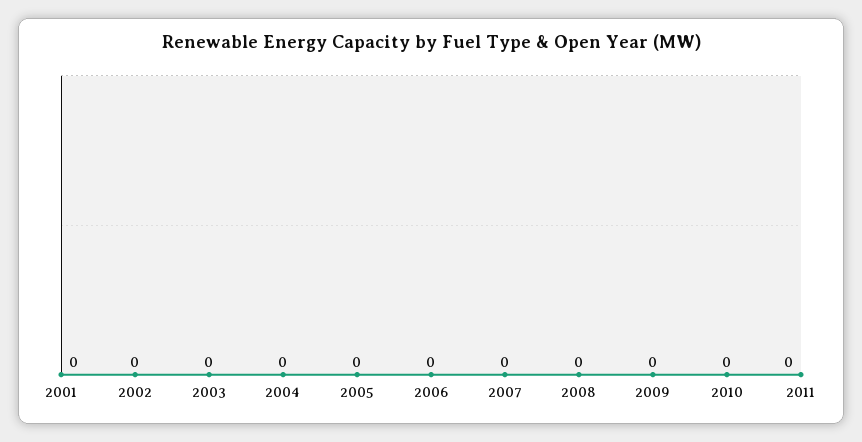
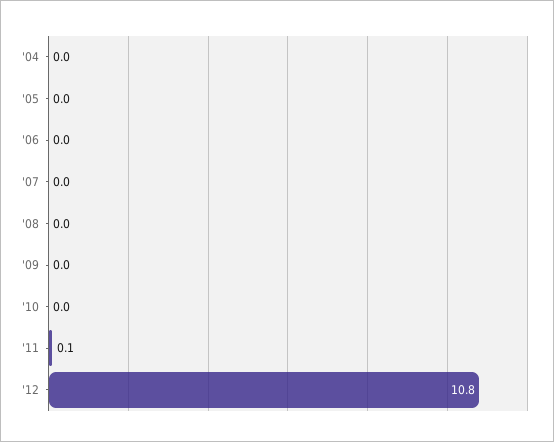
2001: 0 -> none
2002: 0 -> none
2003: 0 -> none
2011: 0 -> 0.1
'12: none -> 10.8

